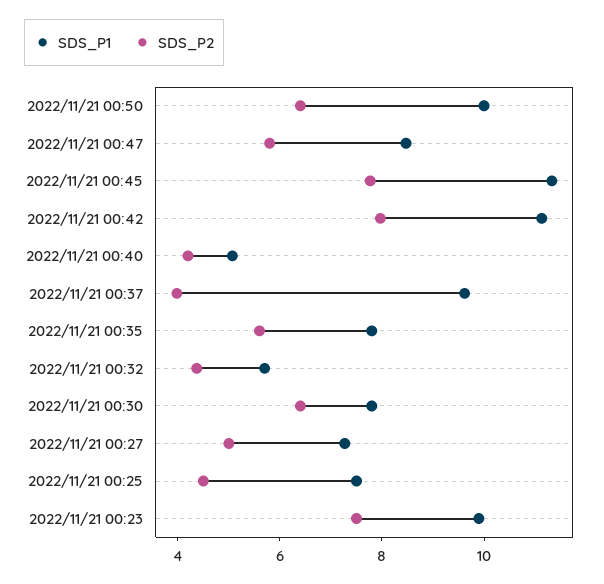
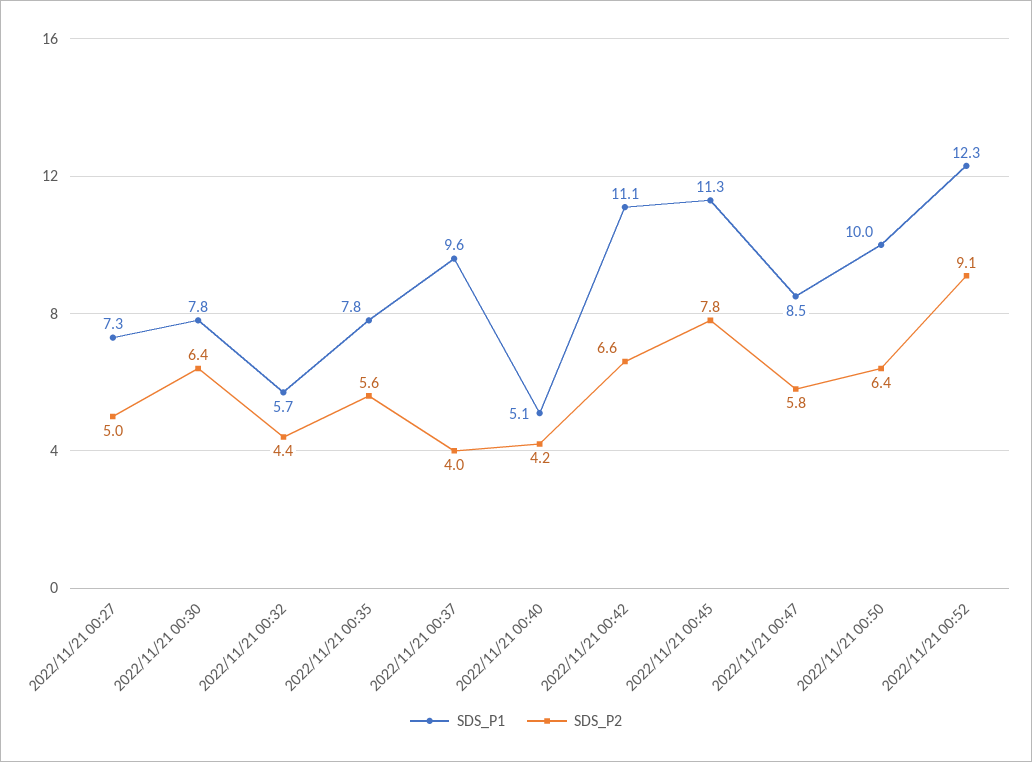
SDS_P2, 2022/11/21 00:42: 8 -> 6.6
SDS_P1, 2022/11/21 00:25: 7.5 -> none
SDS_P2, 2022/11/21 00:25: 4.5 -> none
SDS_P1, 2022/11/21 00:23: 10 -> none
SDS_P2, 2022/11/21 00:23: 7.5 -> none
SDS_P1, 2022/11/21 00:52: none -> 12.3
SDS_P2, 2022/11/21 00:52: none -> 9.1

